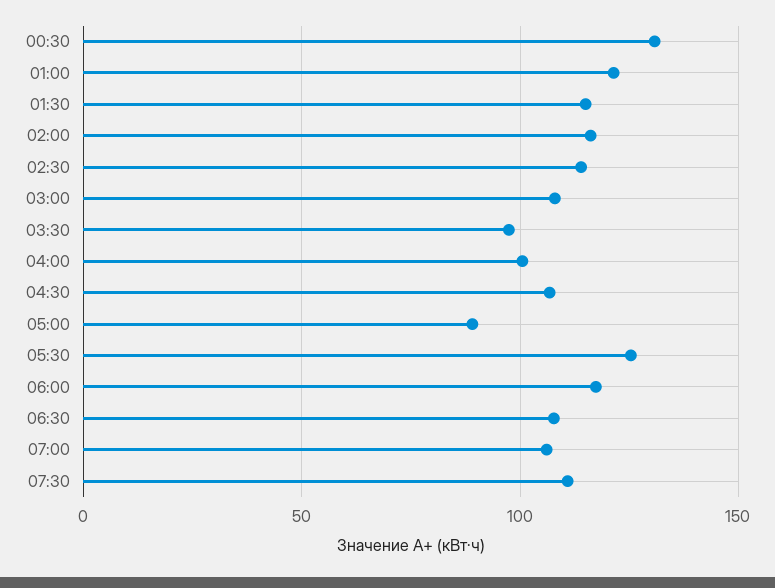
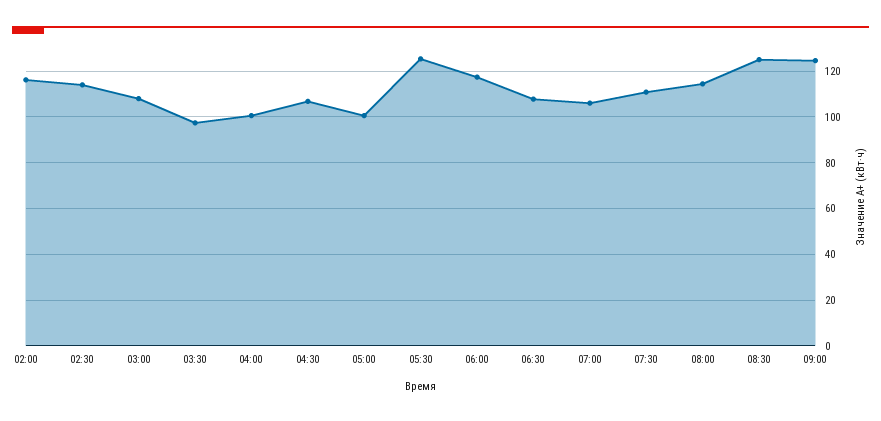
00:30: 130 -> none
01:00: 120 -> none
01:30: 115 -> none
05:00: 90 -> 100
08:00: none -> 115
08:30: none -> 125
09:00: none -> 125

